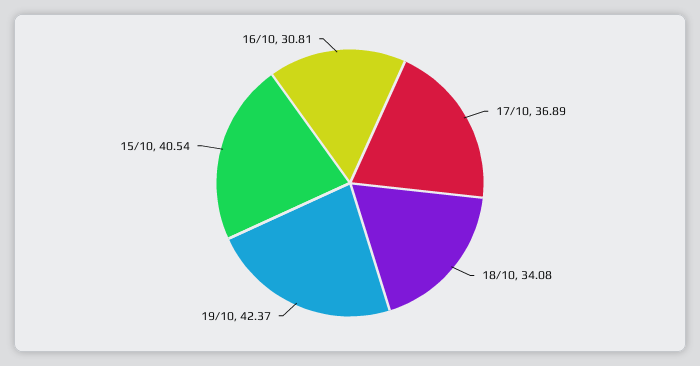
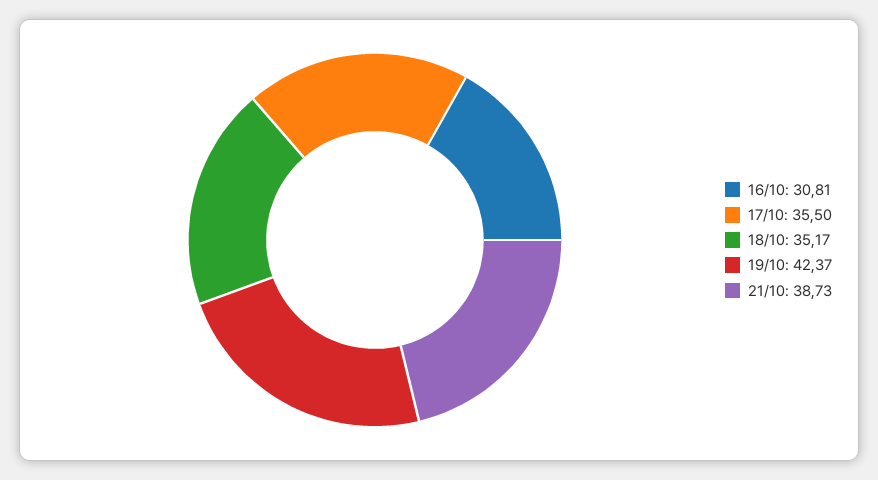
17/10: 36.89 -> 35.5
18/10: 34.08 -> 35.17
15/10: 40.54 -> none
21/10: none -> 38.73

